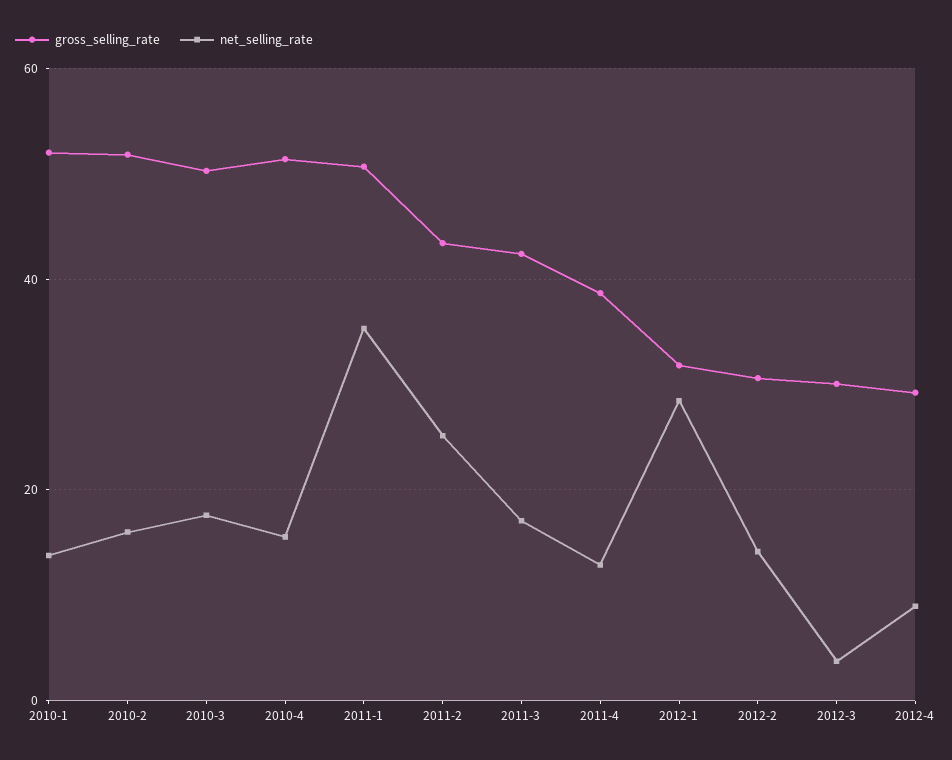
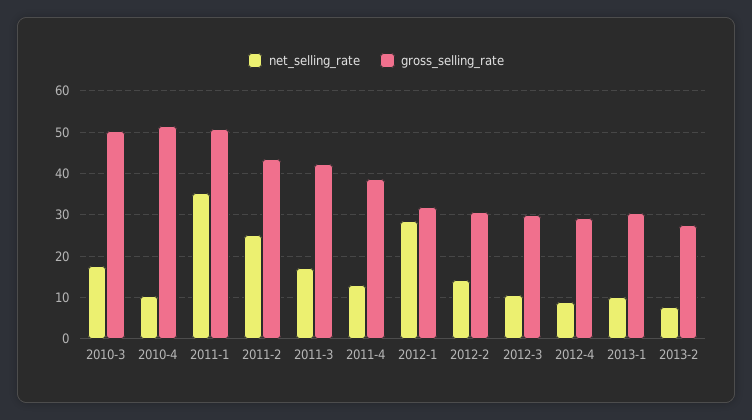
gross_selling_rate, 2010-1: 52 -> none
net_selling_rate, 2010-1: 14 -> none
gross_selling_rate, 2010-2: 52 -> none
net_selling_rate, 2010-2: 16 -> none
net_selling_rate, 2010-4: 16 -> 10
net_selling_rate, 2012-3: 4 -> 10
net_selling_rate, 2013-1: none -> 10
gross_selling_rate, 2013-1: none -> 30
net_selling_rate, 2013-2: none -> 8
gross_selling_rate, 2013-2: none -> 28

